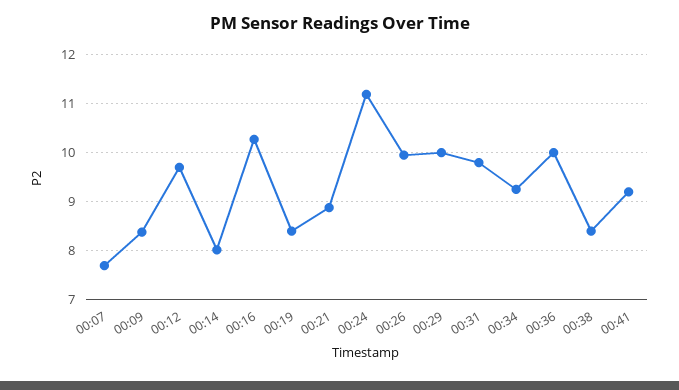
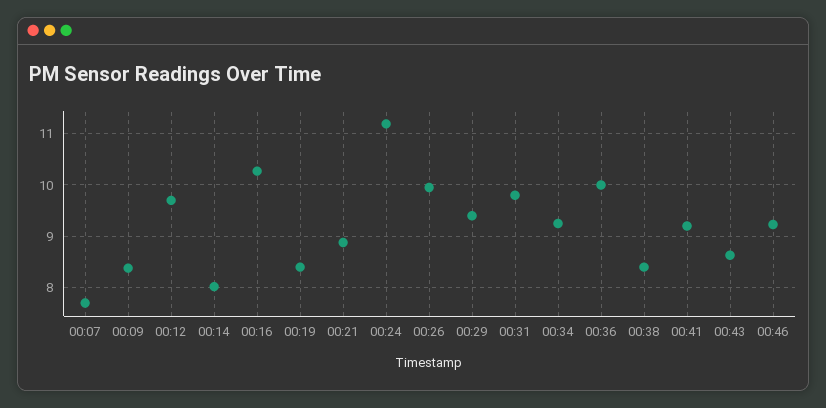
00:29: 10 -> 9.4
00:43: none -> 8.6
00:46: none -> 9.2

